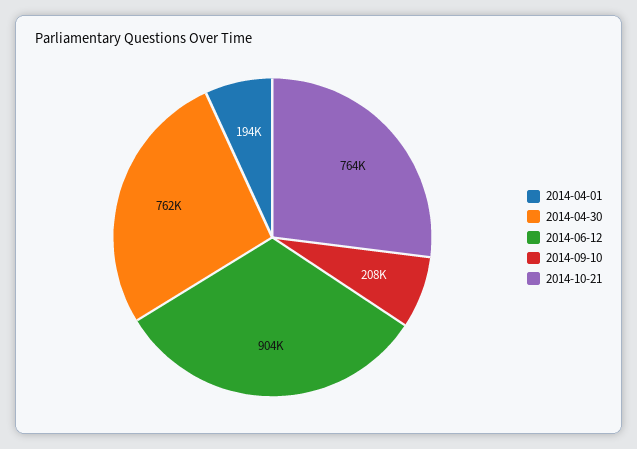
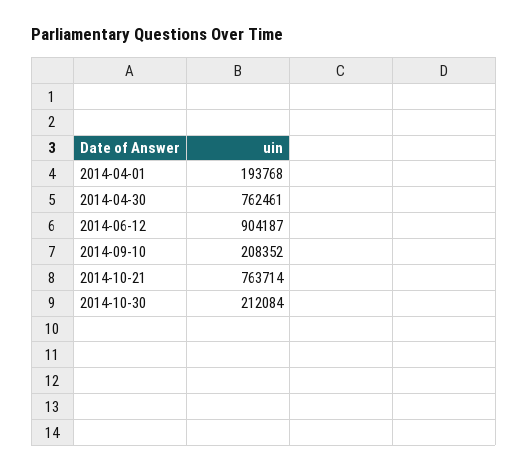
2014-10-30: none -> 212084

